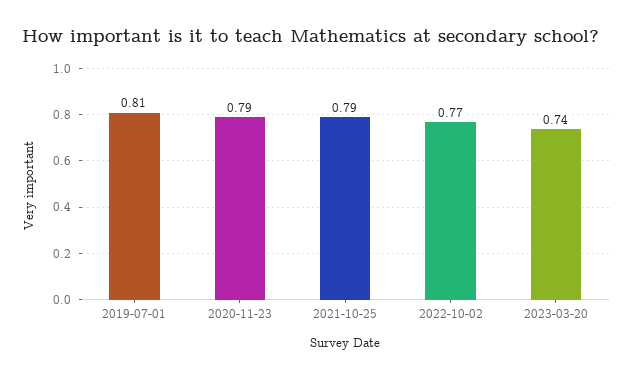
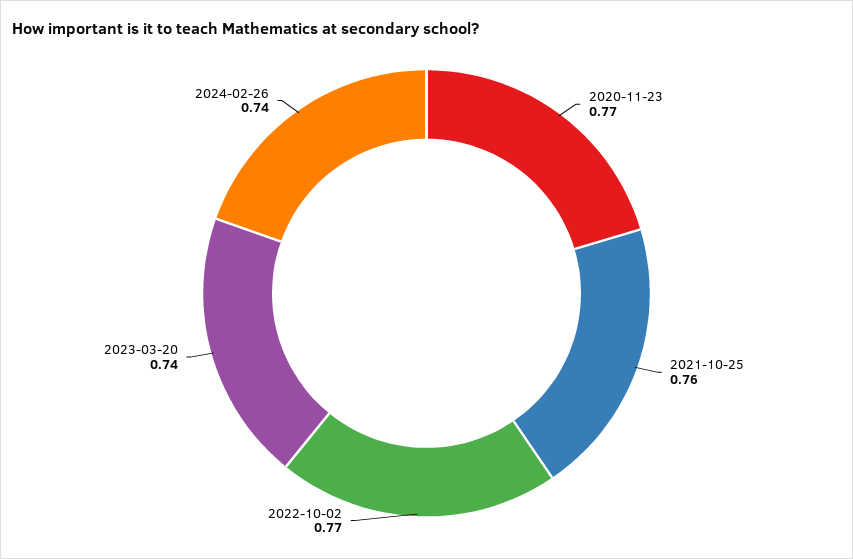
2019-07-01: 0.81 -> none
2020-11-23: 0.79 -> 0.77
2021-10-25: 0.79 -> 0.76
2024-02-26: none -> 0.74

